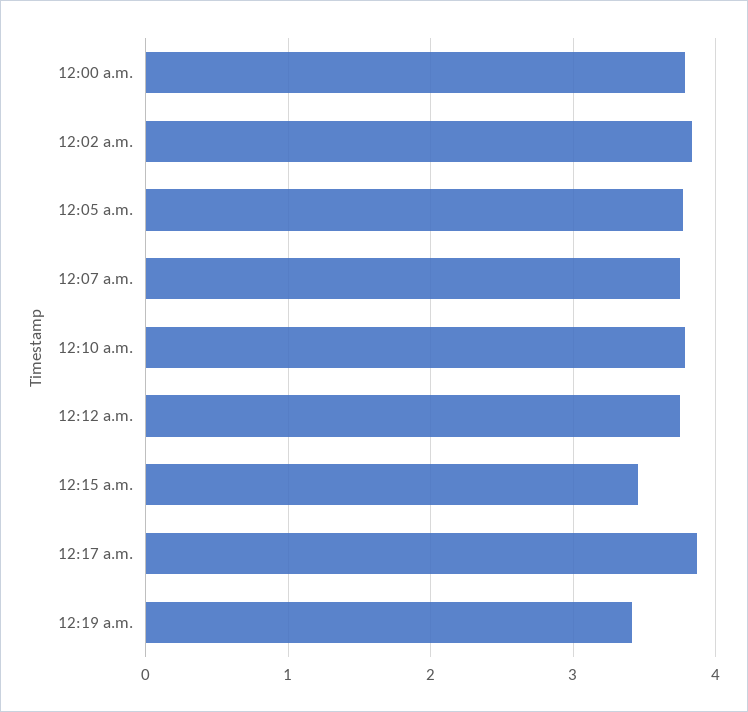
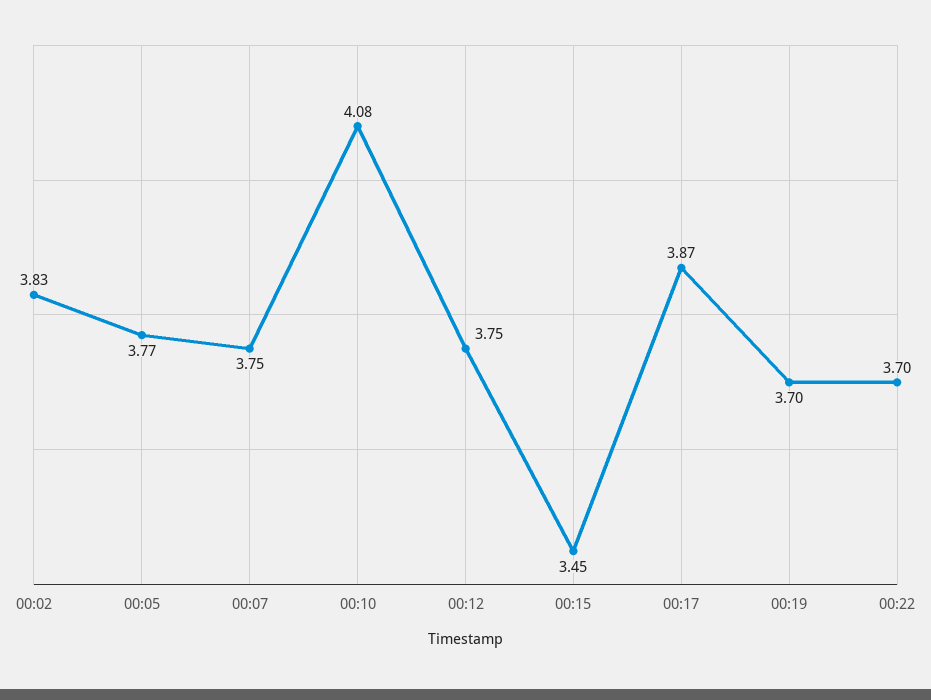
12:00 a.m.: 3.8 -> none
12:10 a.m.: 3.8 -> 4.08
12:19 a.m.: 3.4 -> 3.7
00:22: none -> 3.7

